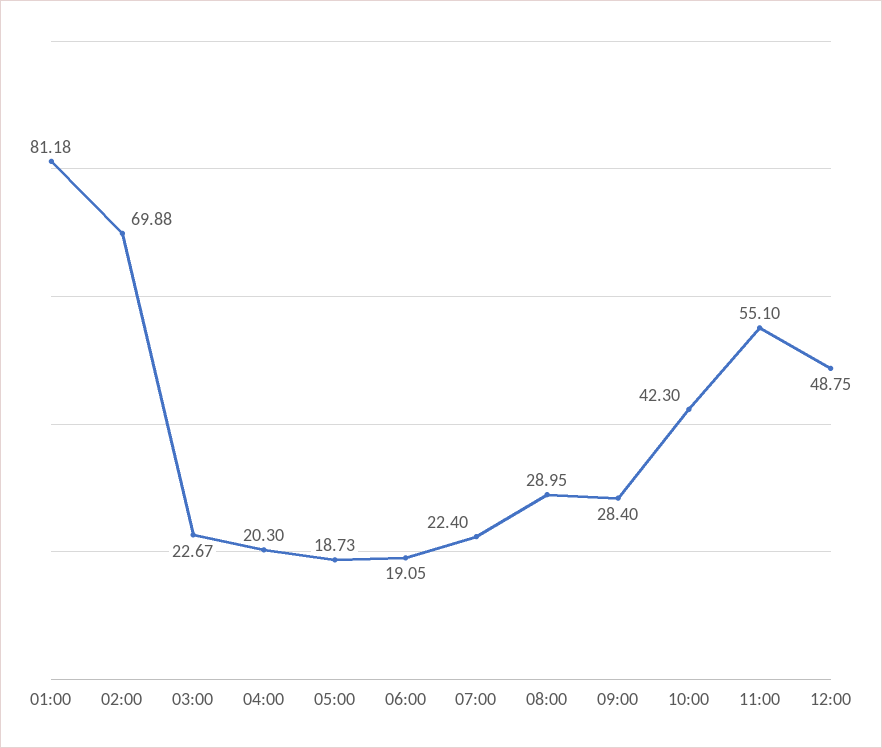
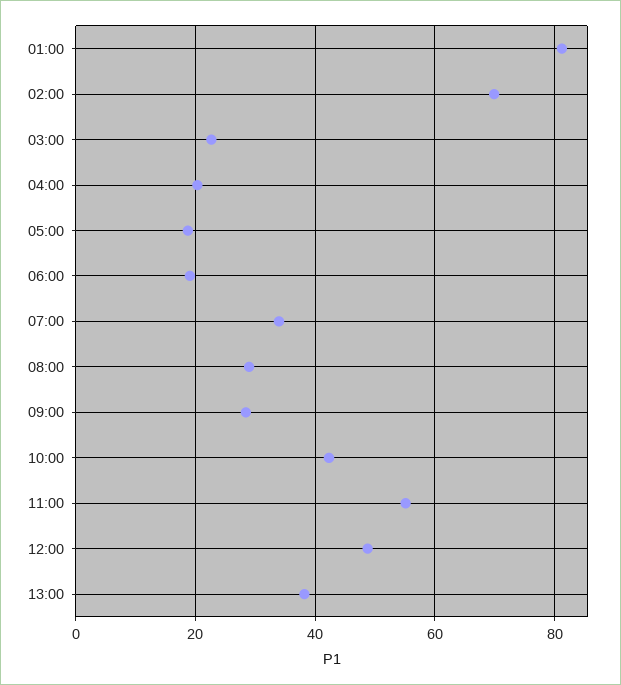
07:00: 22.4 -> 34
13:00: none -> 38

